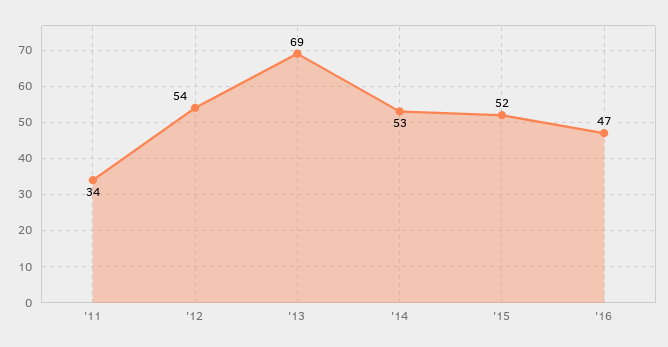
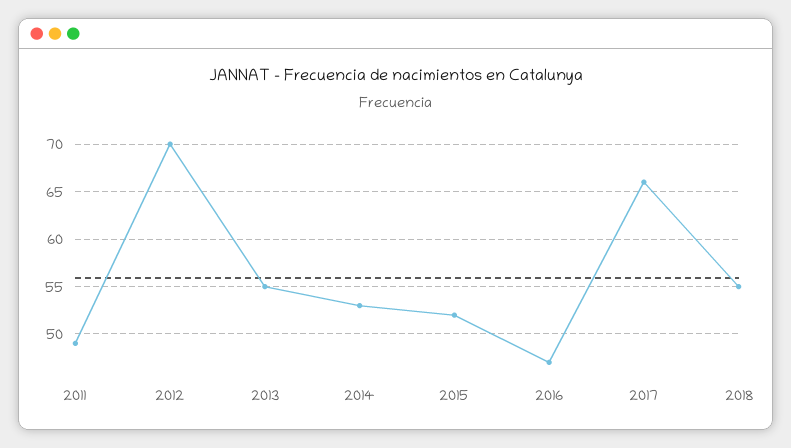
'11: 34 -> 49
'12: 54 -> 70
'13: 69 -> 55
2017: none -> 66
2018: none -> 55

